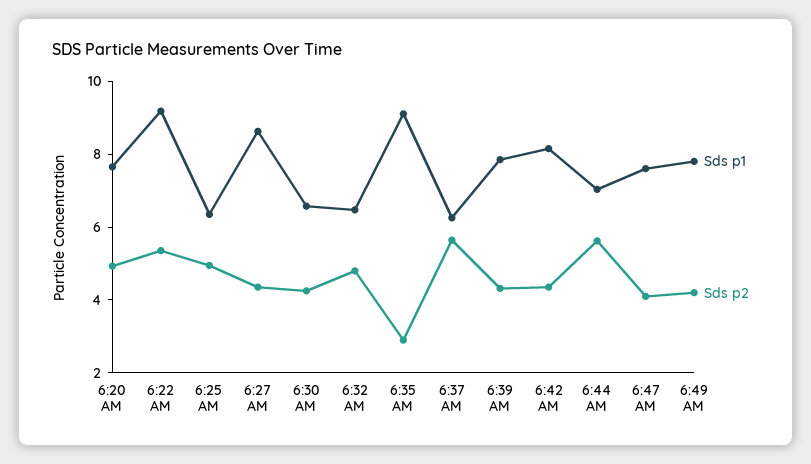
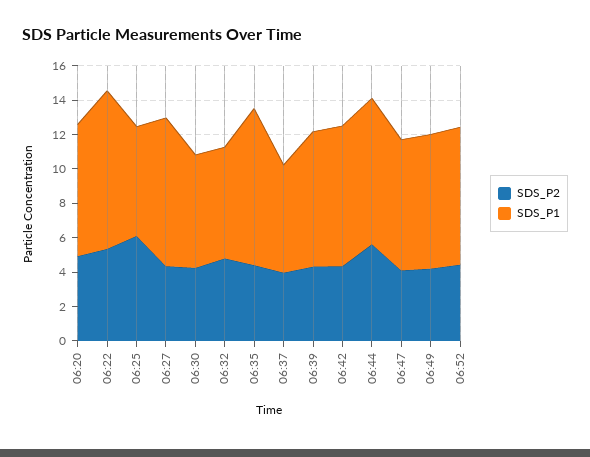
Sds p2, 6:25 AM: 5 -> 6
Sds p2, 6:35 AM: 3 -> 4.5
Sds p2, 6:37 AM: 5.5 -> 4
Sds p1, 6:44 AM: 7 -> 8.5
Sds p2, 06:52: none -> 4.5
Sds p1, 06:52: none -> 8

